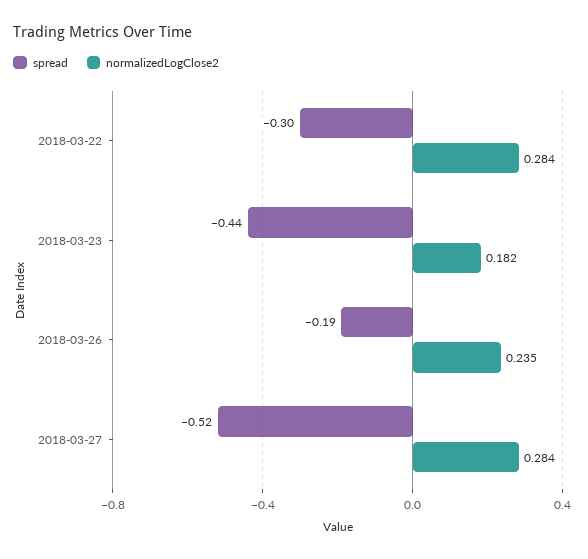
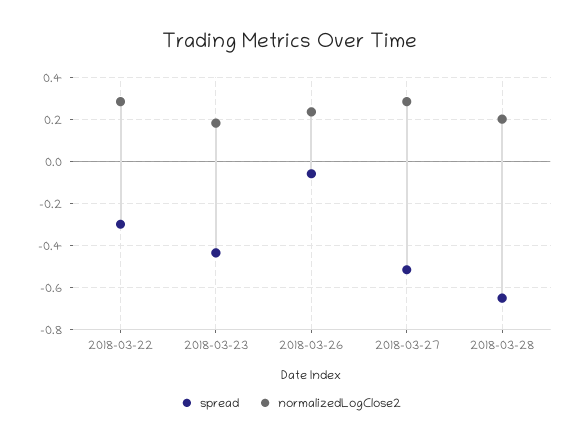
spread, 2018-03-26: -0.19 -> -0.05
spread, 2018-03-28: none -> -0.65
normalizedLogClose2, 2018-03-28: none -> 0.2

